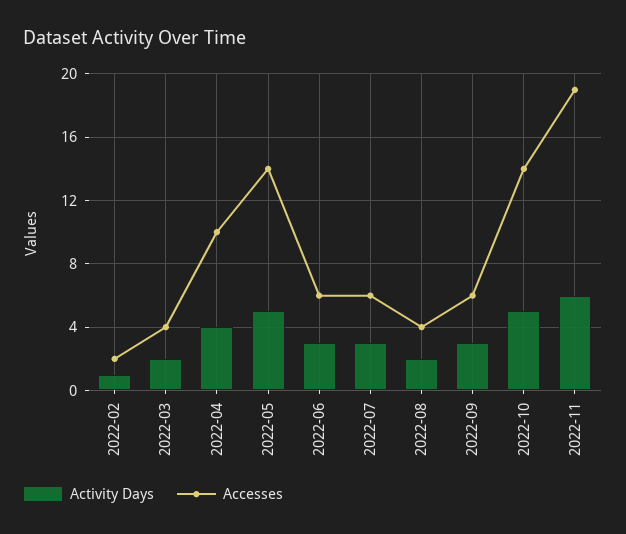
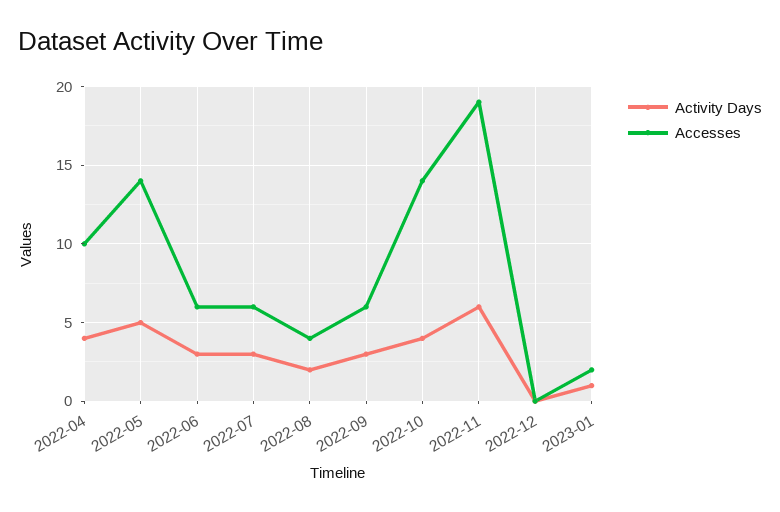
Activity Days, 2022-02: 1 -> none
Accesses, 2022-02: 2 -> none
Activity Days, 2022-03: 2 -> none
Accesses, 2022-03: 4 -> none
Activity Days, 2022-10: 5 -> 4
Activity Days, 2022-12: none -> 0
Accesses, 2022-12: none -> 0
Activity Days, 2023-01: none -> 1
Accesses, 2023-01: none -> 2

